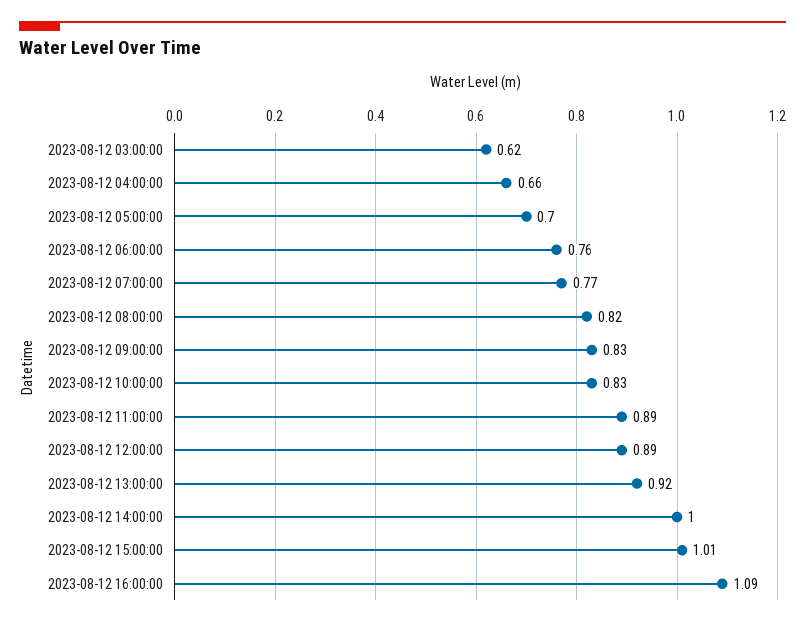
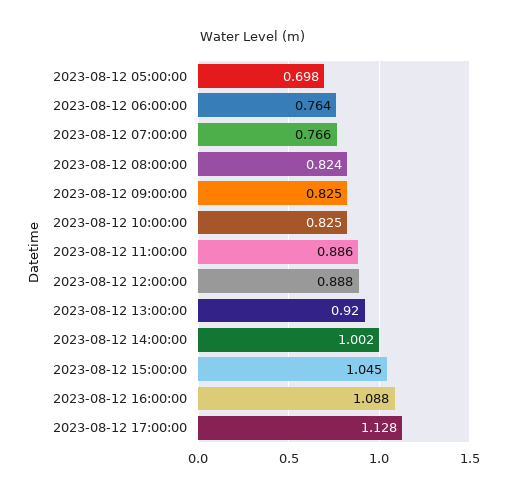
2023-08-12 03:00:00: 0.62 -> none
2023-08-12 04:00:00: 0.66 -> none
2023-08-12 15:00:00: 1.01 -> 1.045
2023-08-12 17:00:00: none -> 1.128

